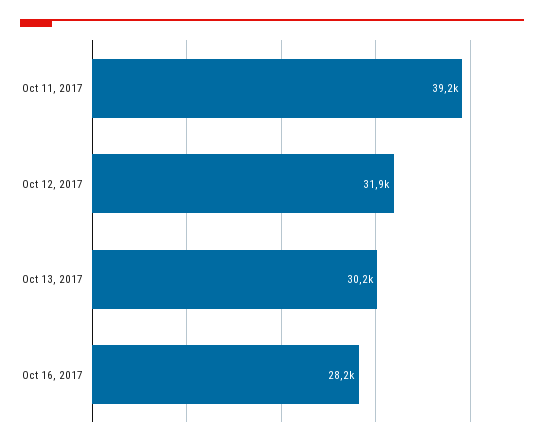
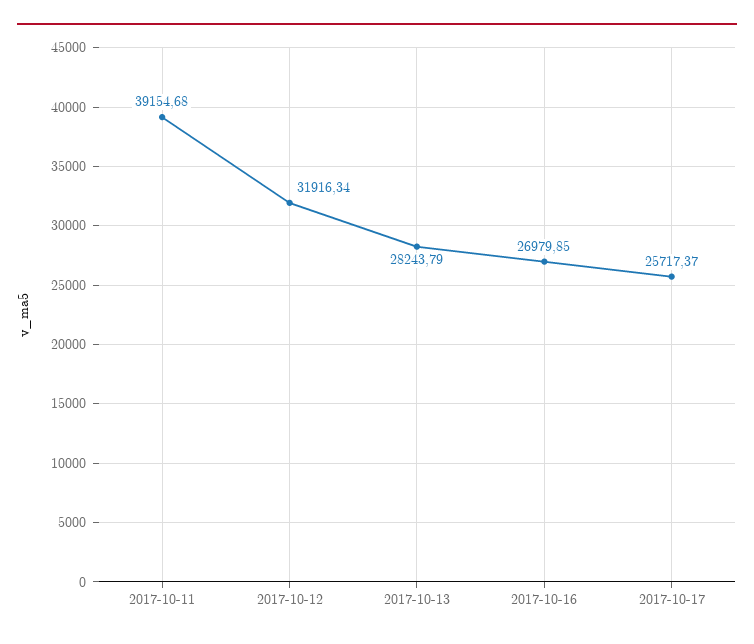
Oct 13, 2017: 30200 -> 28243.79
Oct 16, 2017: 28200 -> 26979.85
2017-10-17: none -> 25717.37

